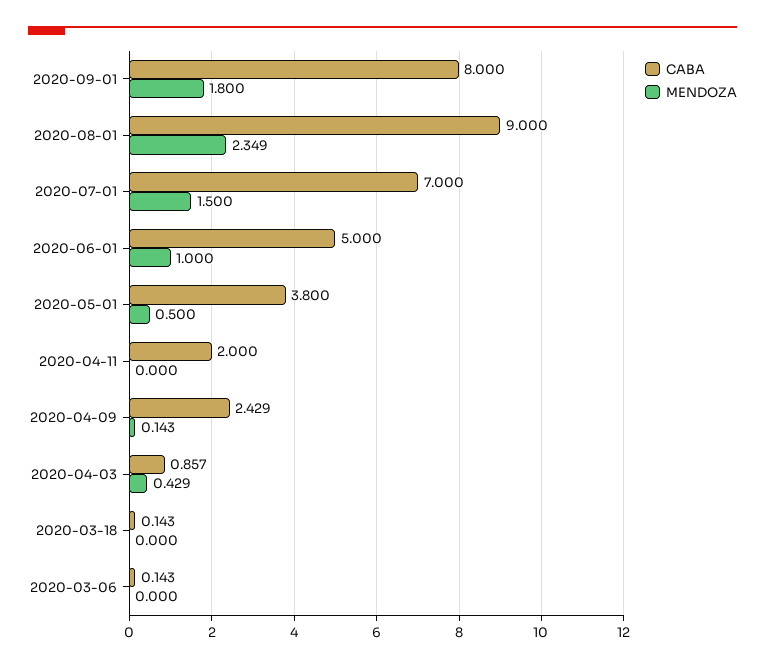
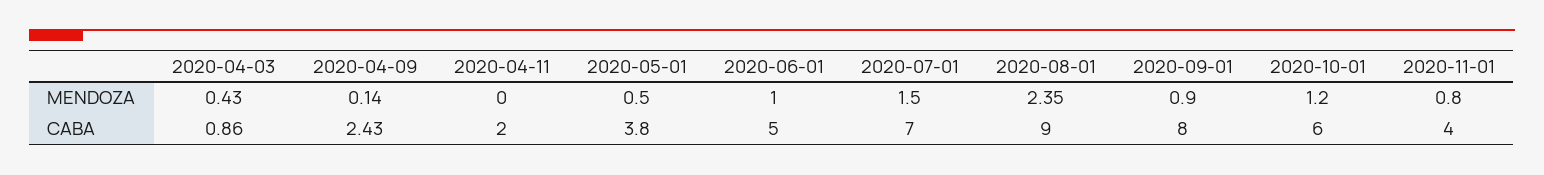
MENDOZA, 2020-09-01: 1.8 -> 0.9
CABA, 2020-03-18: 0.143 -> none
MENDOZA, 2020-03-18: 0 -> none
CABA, 2020-03-06: 0.143 -> none
MENDOZA, 2020-03-06: 0 -> none
MENDOZA, 2020-10-01: none -> 1.2
MENDOZA, 2020-11-01: none -> 0.8
CABA, 2020-10-01: none -> 6
CABA, 2020-11-01: none -> 4

